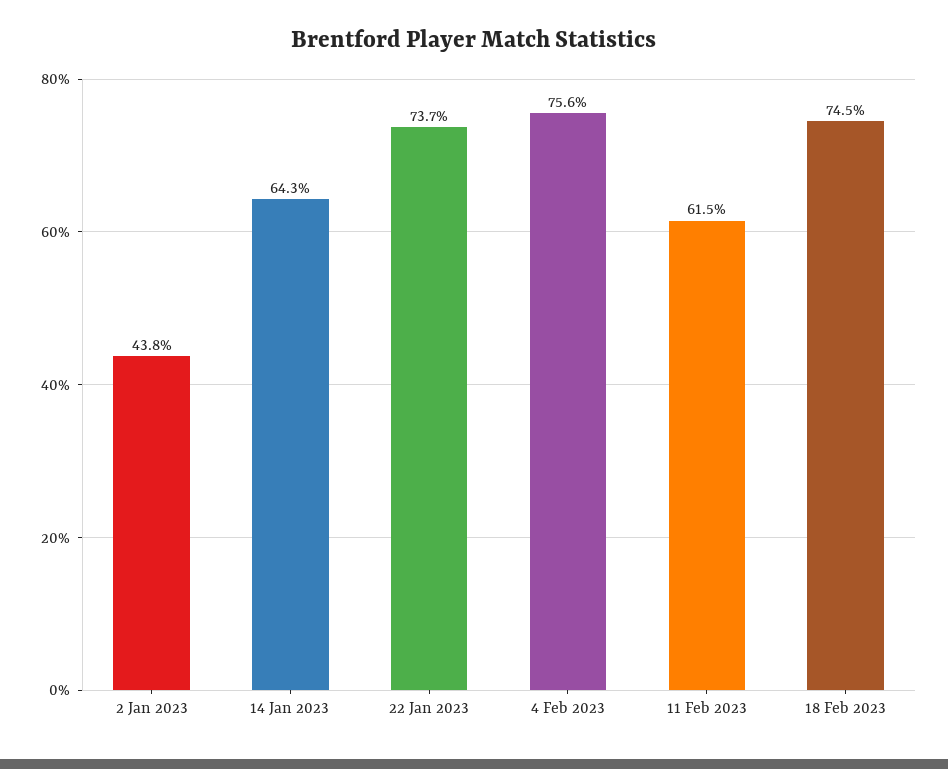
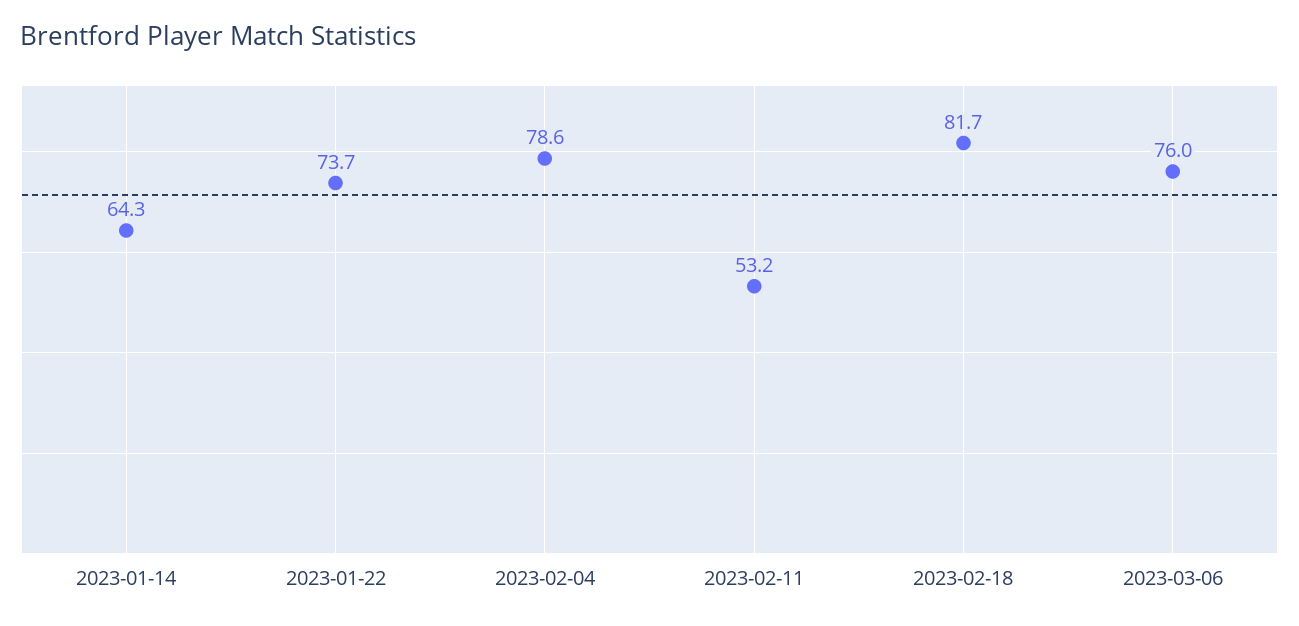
2 Jan 2023: 43.8 -> none
4 Feb 2023: 75.6 -> 78.6
11 Feb 2023: 61.5 -> 53.2
18 Feb 2023: 74.5 -> 81.7
2023-03-06: none -> 76

